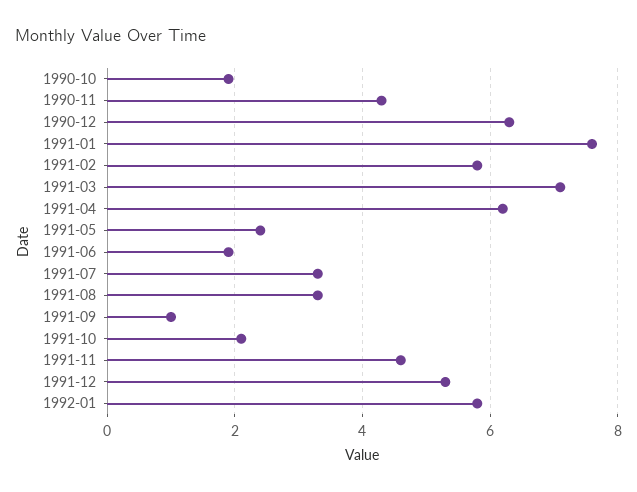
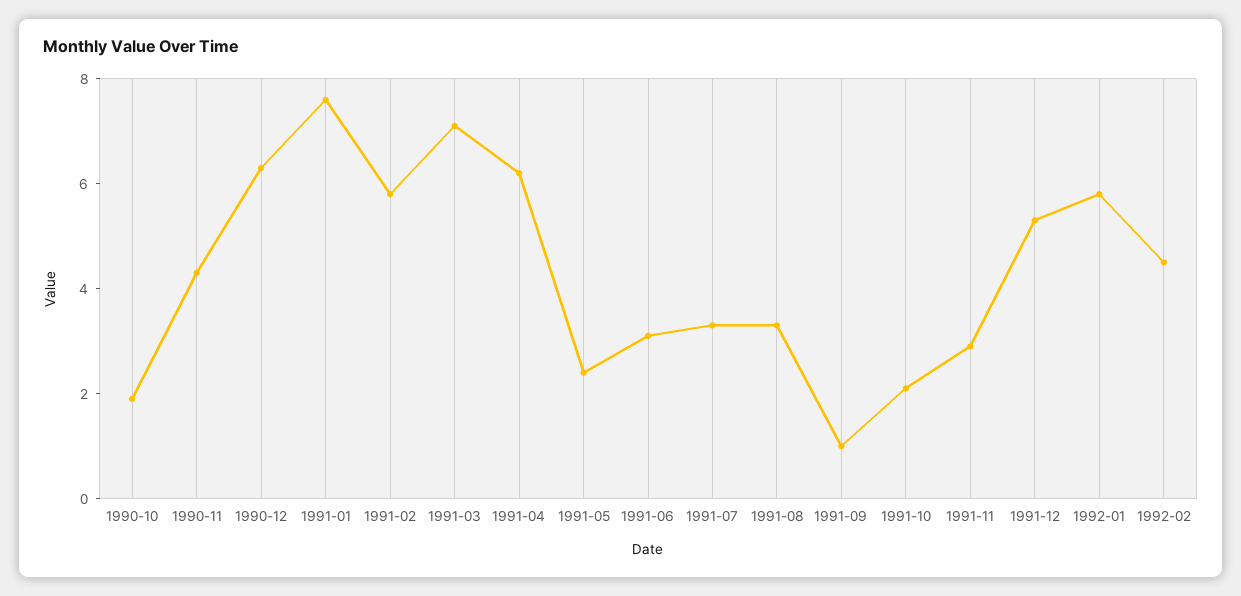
1991-06: 2 -> 3
1991-11: 4.5 -> 3
1992-02: none -> 4.5

